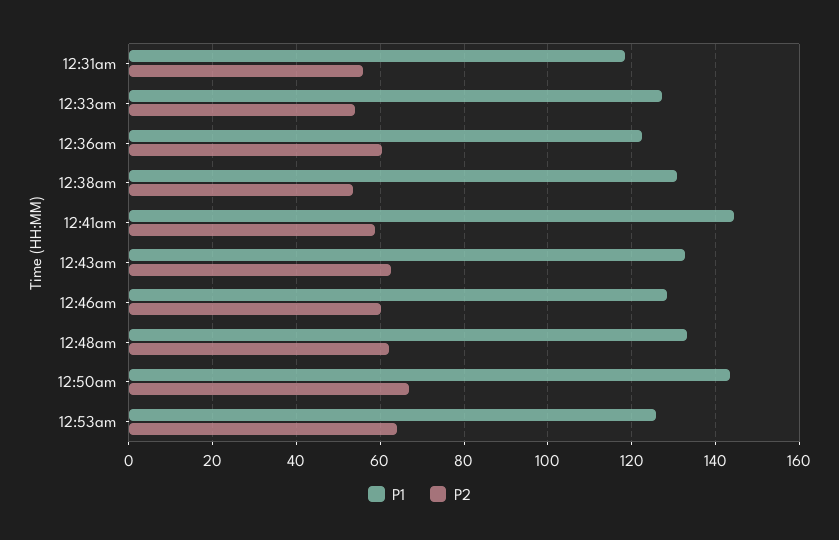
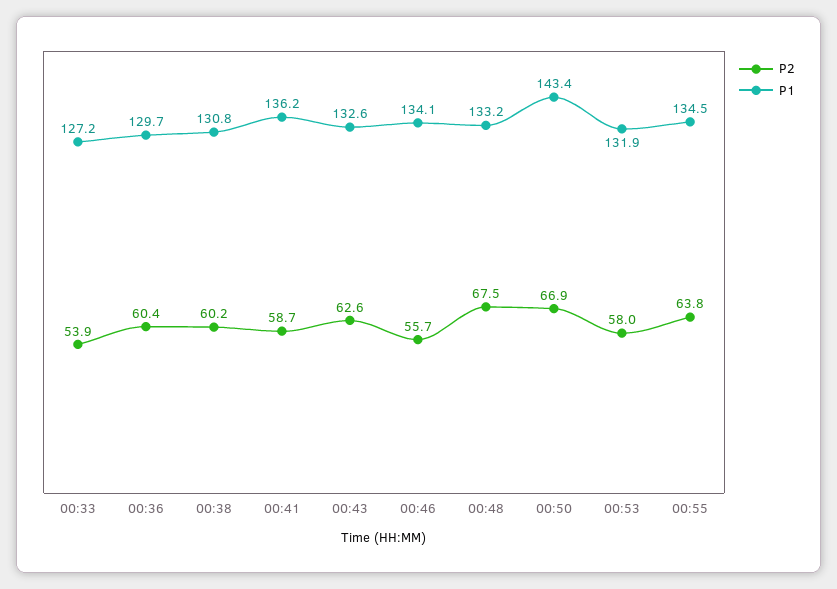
P1, 12:31am: 118 -> none
P2, 12:31am: 56 -> none
P1, 12:36am: 122 -> 129.7
P2, 12:38am: 54 -> 60.2
P1, 12:41am: 144 -> 136.2
P1, 12:46am: 128 -> 134.1
P2, 12:46am: 60 -> 55.7
P2, 12:48am: 62 -> 67.5
P1, 12:53am: 126 -> 131.9
P2, 12:53am: 64 -> 58
P2, 00:55: none -> 63.8
P1, 00:55: none -> 134.5

